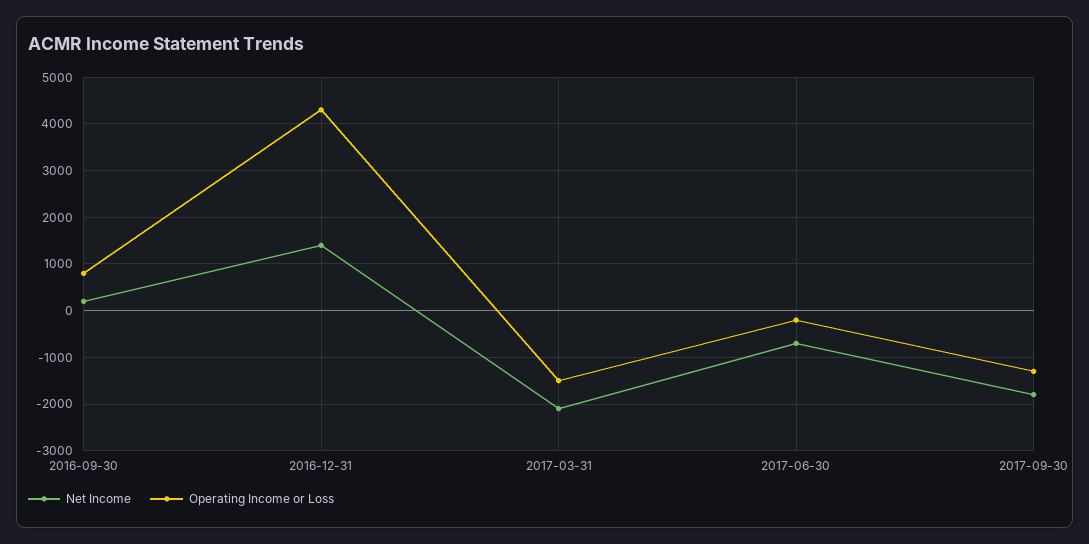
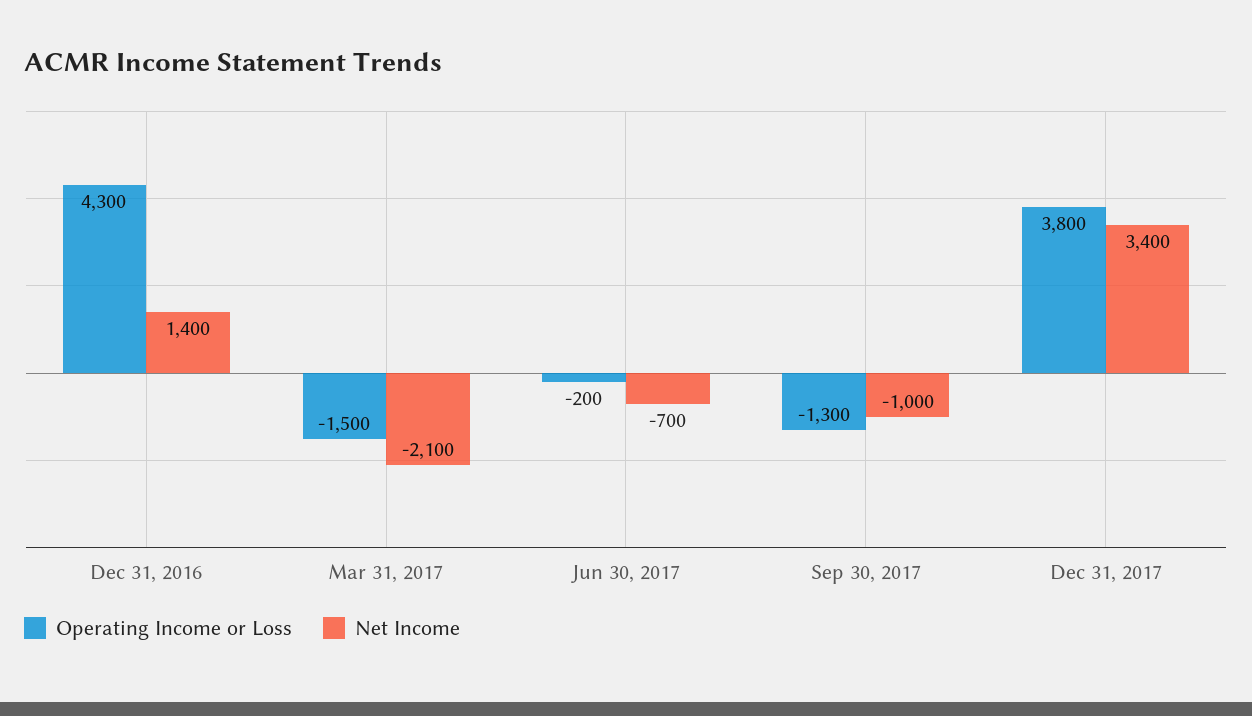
Net Income, 2016-09-30: 200 -> none
Operating Income or Loss, 2016-09-30: 800 -> none
Net Income, 2017-09-30: -1800 -> -1000
Operating Income or Loss, Dec 31, 2017: none -> 3800
Net Income, Dec 31, 2017: none -> 3400

